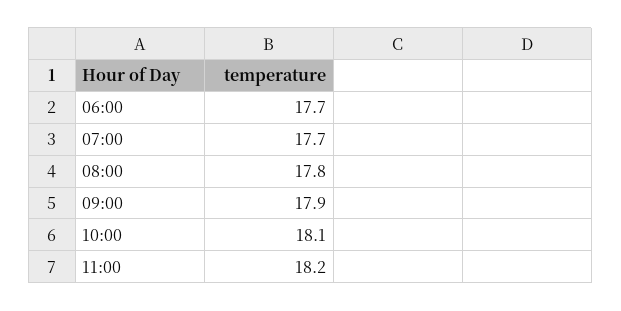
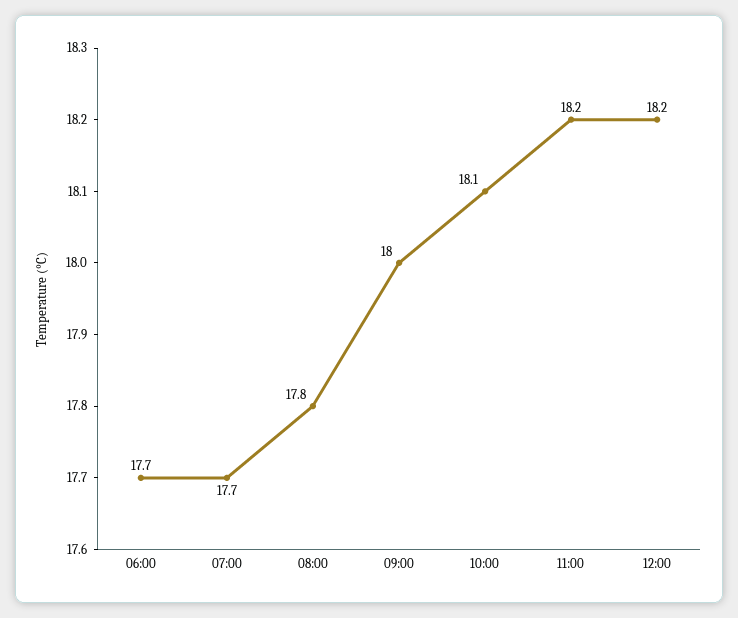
09:00: 17.9 -> 18
12:00: none -> 18.2

